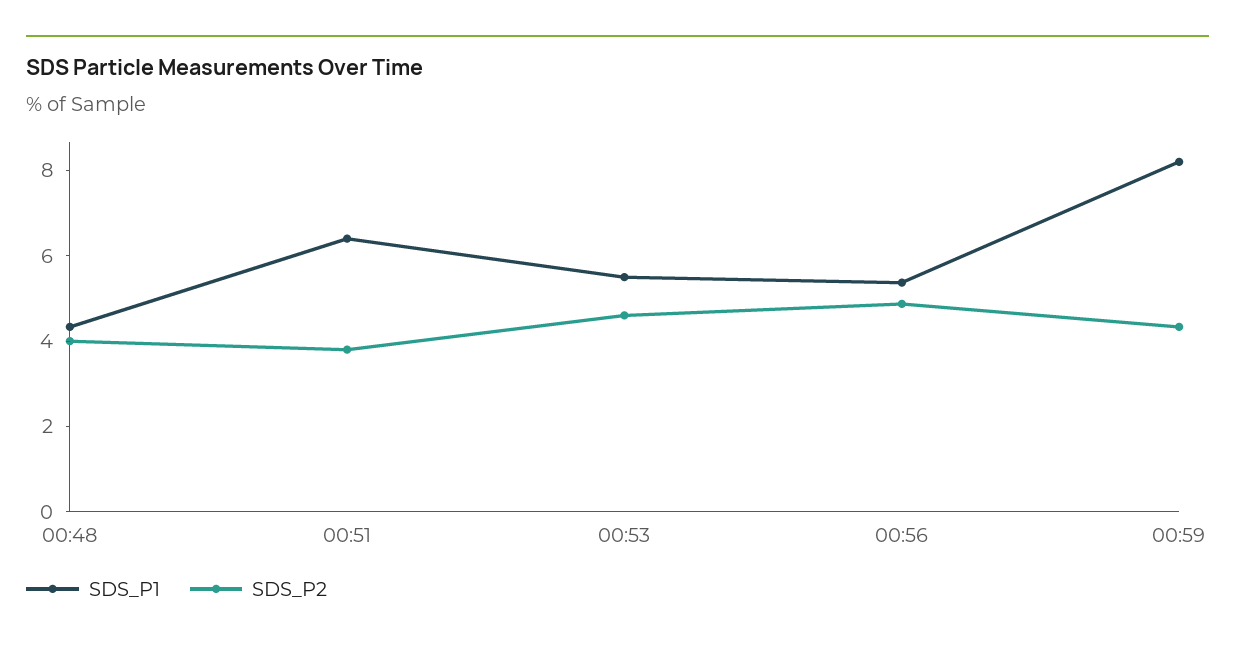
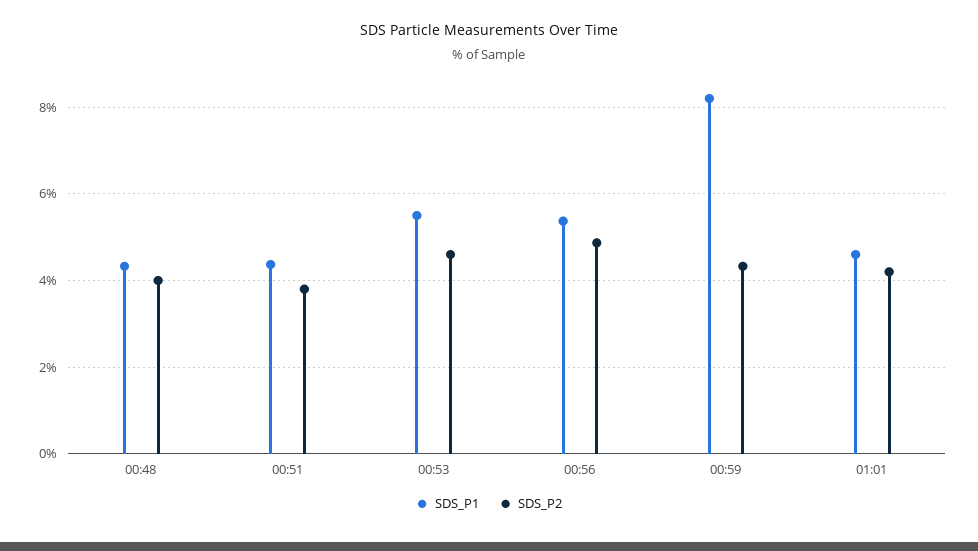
SDS_P1, 00:51: 6.5 -> 4.4
SDS_P1, 01:01: none -> 4.6
SDS_P2, 01:01: none -> 4.2

